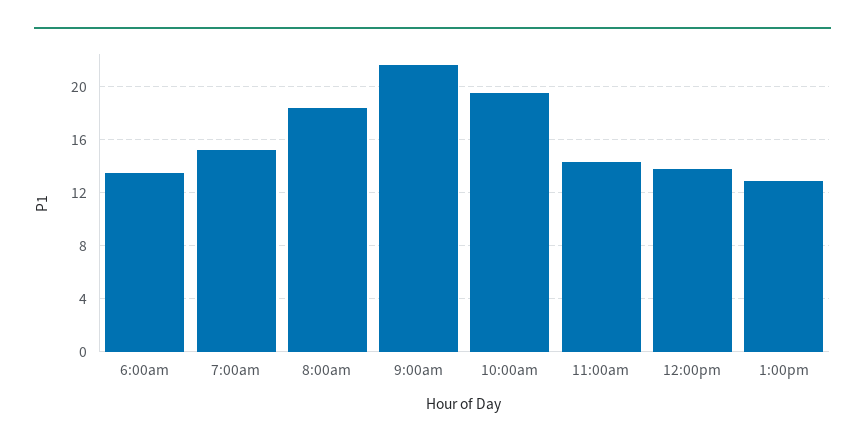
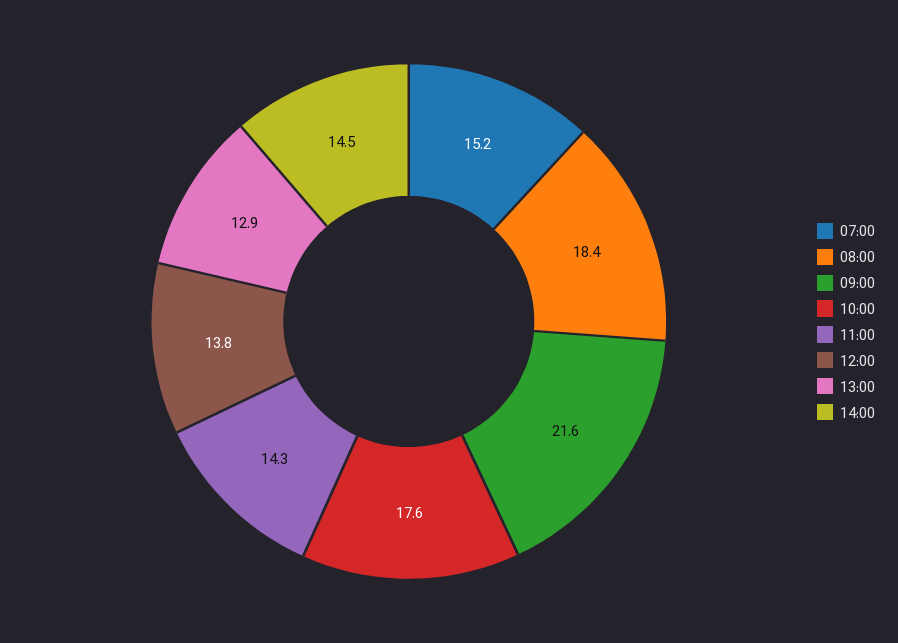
6:00am: 13.5 -> none
10:00am: 19.5 -> 17.6
14:00: none -> 14.5

